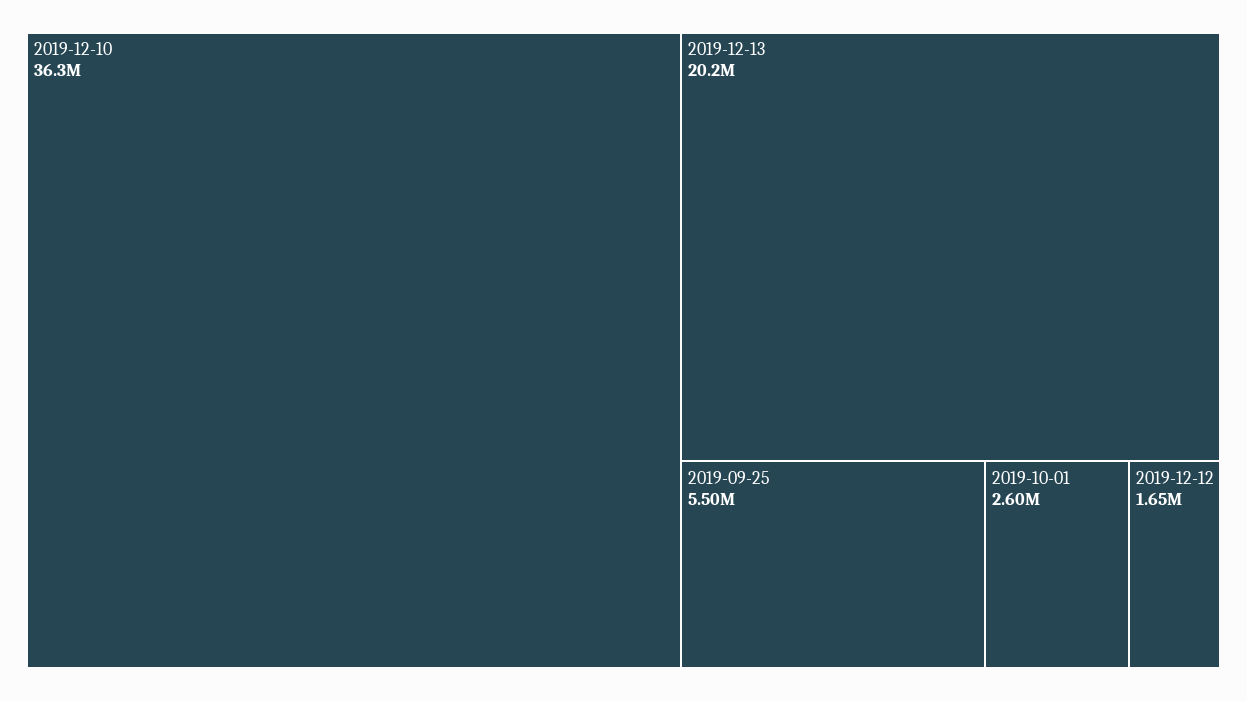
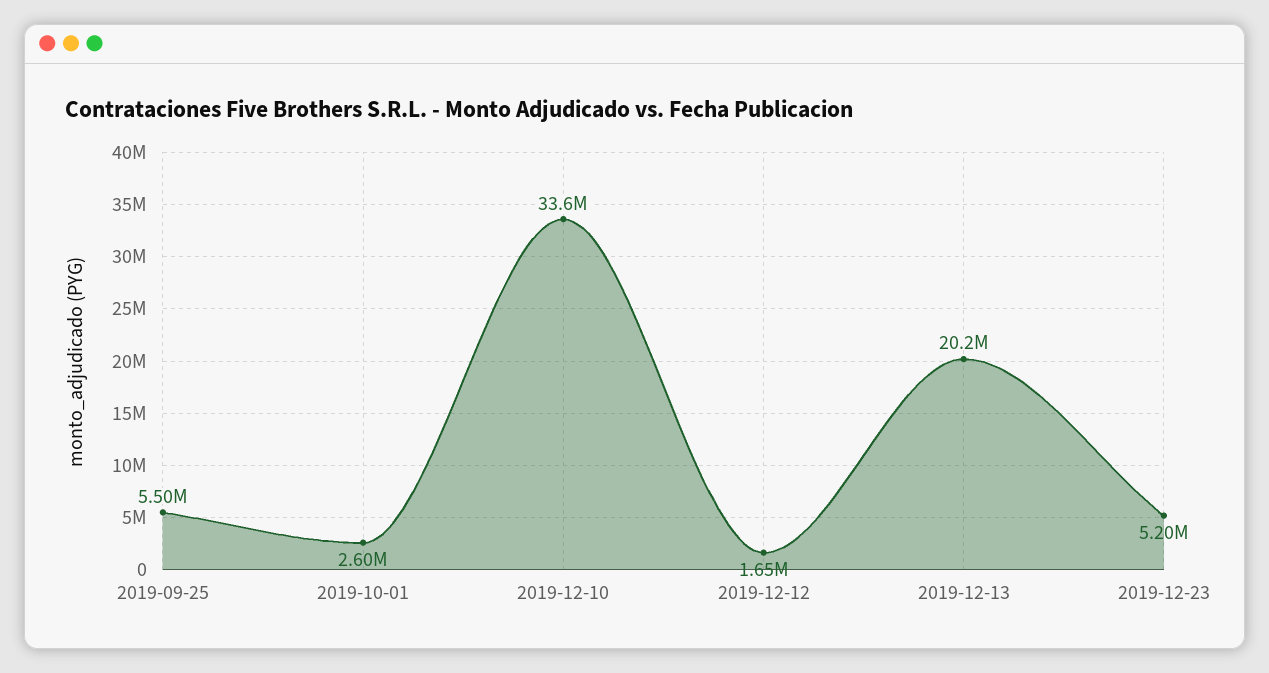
2019-12-10: 36300000 -> 33600000
2019-12-23: none -> 5200000

